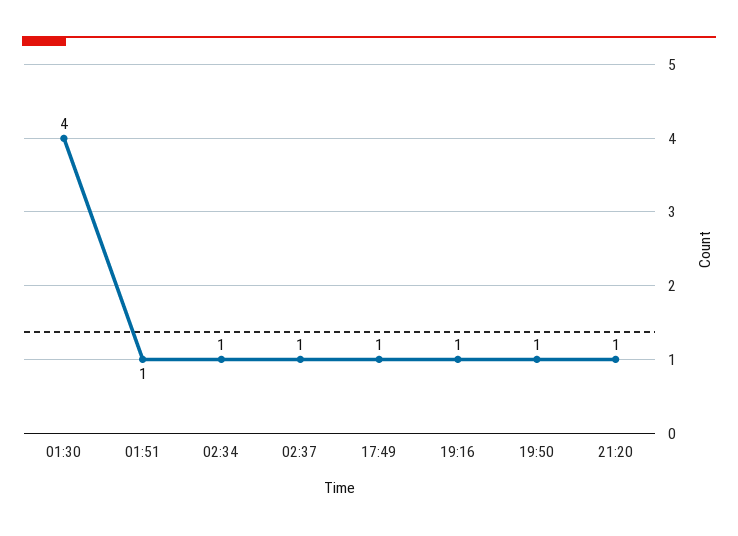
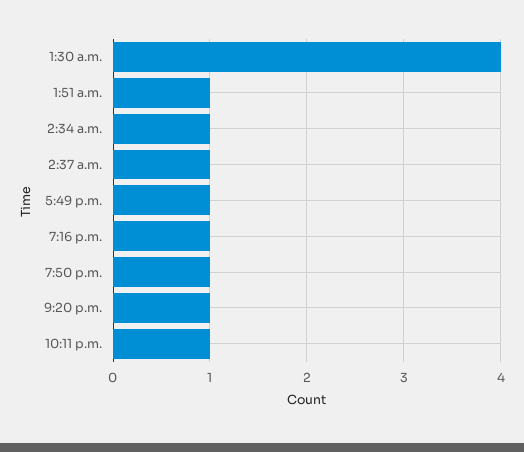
10:11 p.m.: none -> 1

